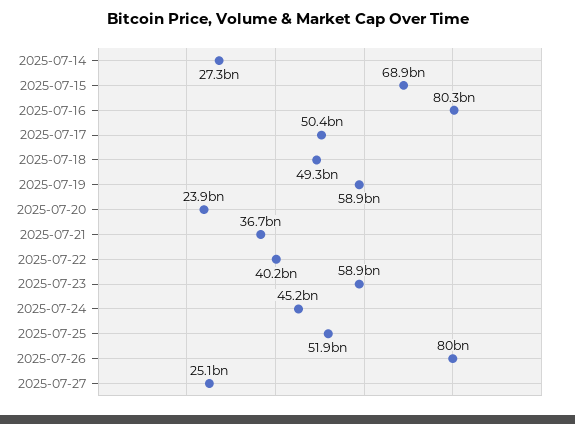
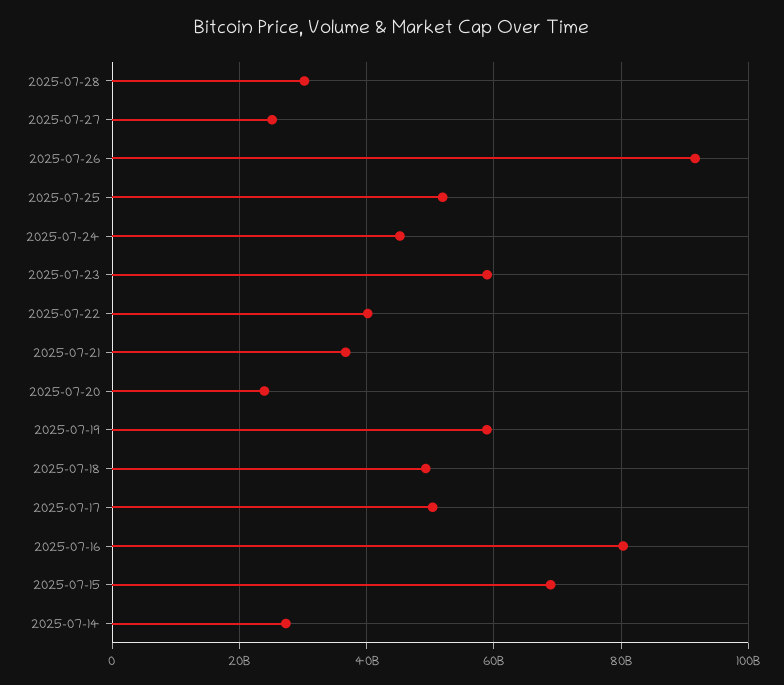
2025-07-26: 80000000000 -> 92000000000
2025-07-28: none -> 30000000000

